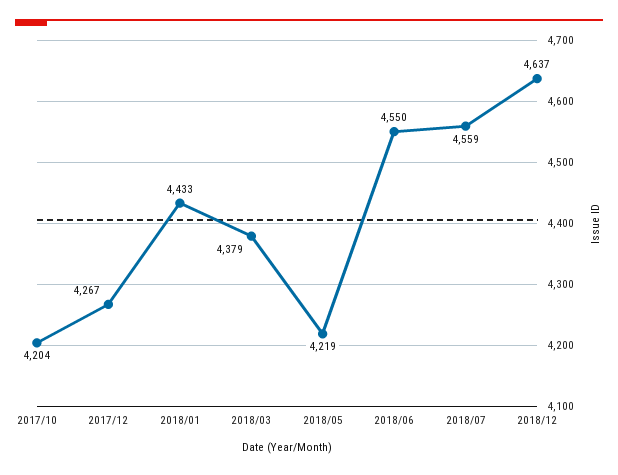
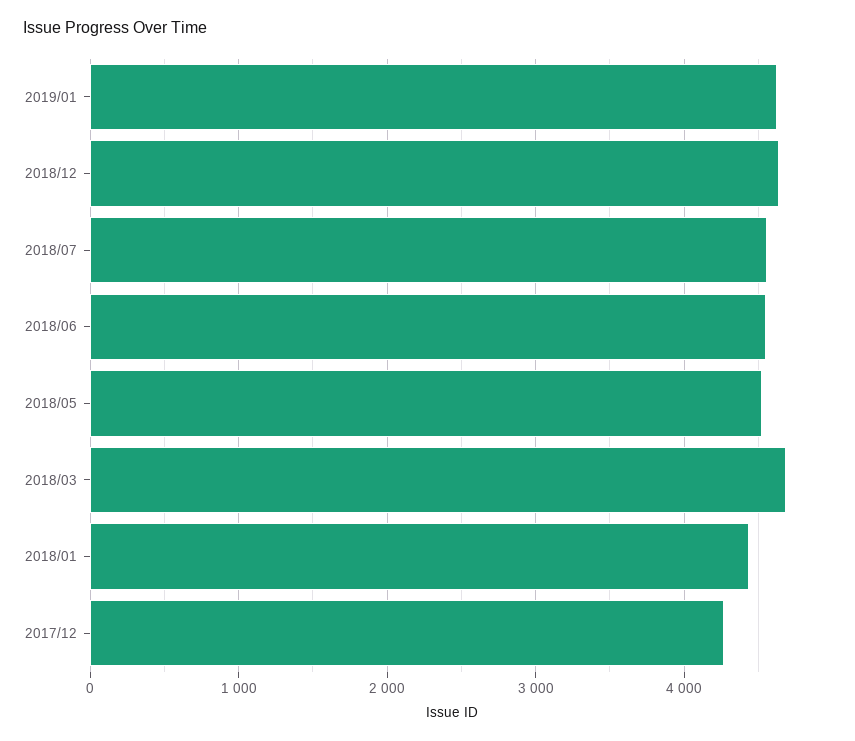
2017/10: 4204 -> none
2018/03: 4379 -> 4700
2018/05: 4219 -> 4500
2019/01: none -> 4600

